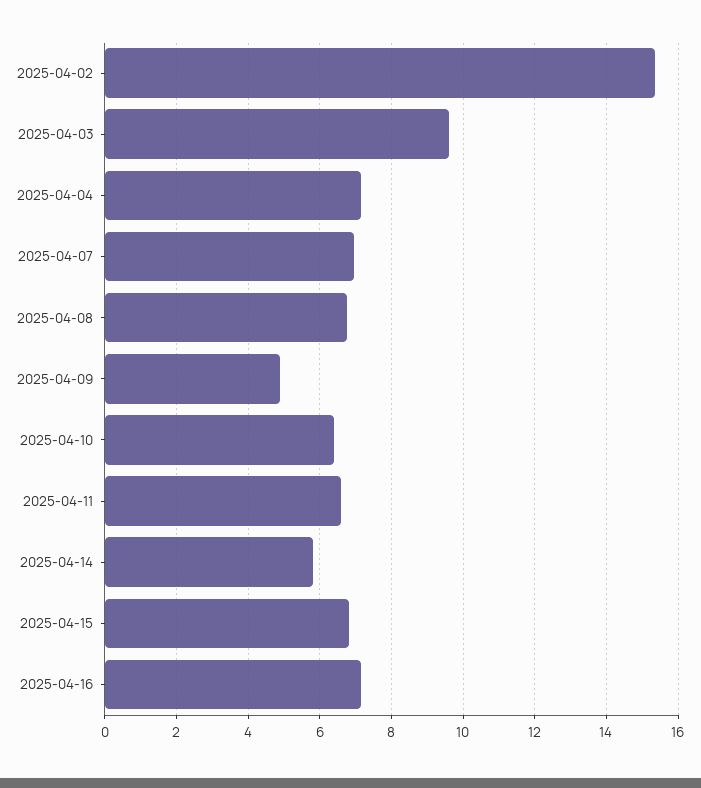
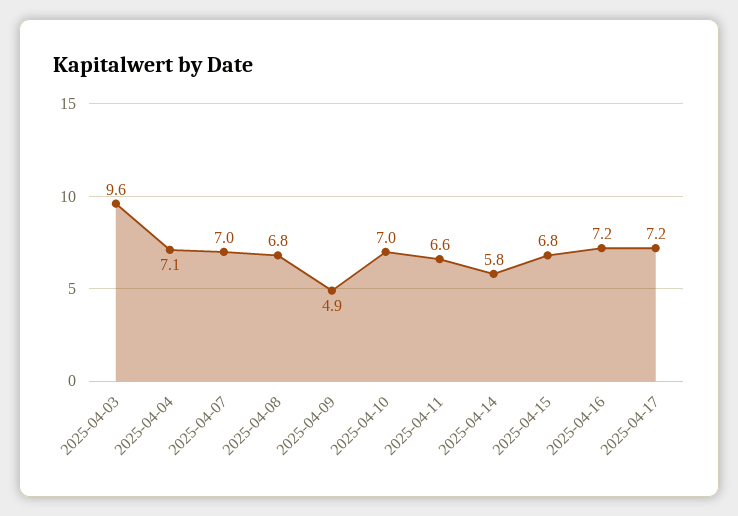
2025-04-02: 15.4 -> none
2025-04-10: 6.4 -> 7
2025-04-17: none -> 7.2

